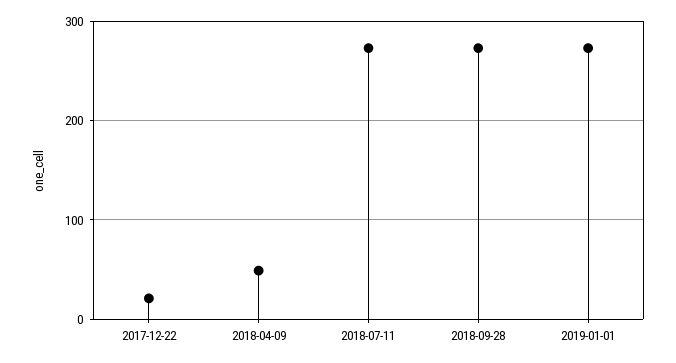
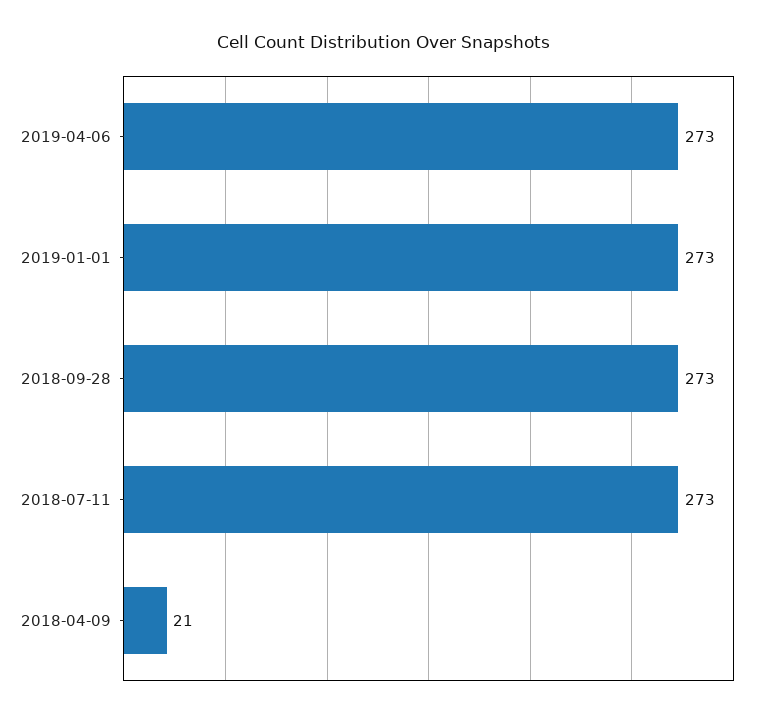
2017-12-22: 20 -> none
2018-04-09: 50 -> 21
2019-04-06: none -> 273

